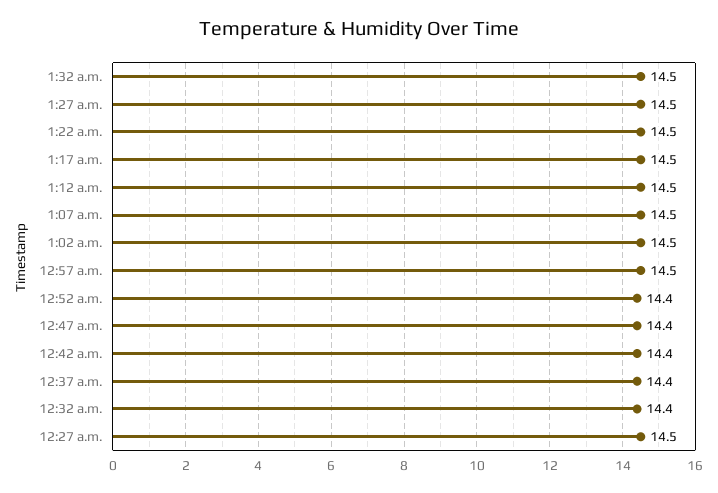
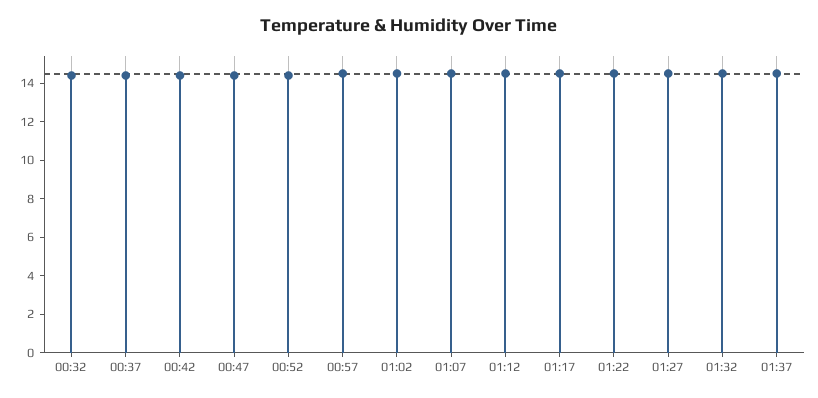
12:27 a.m.: 14.5 -> none
01:37: none -> 14.5

